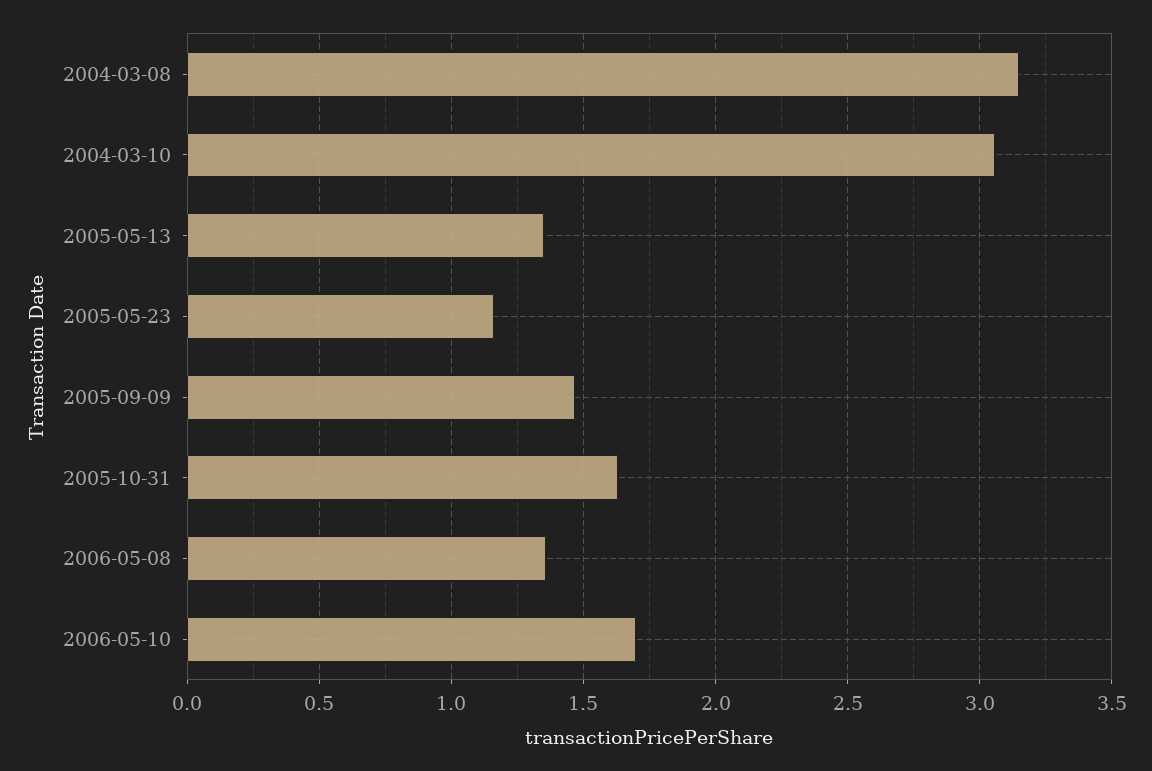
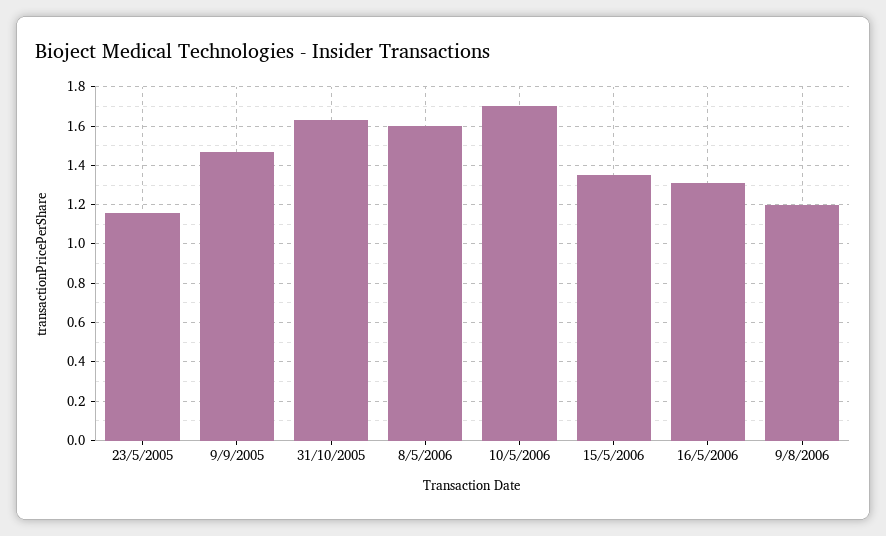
2004-03-08: 3.15 -> none
2004-03-10: 3.05 -> none
2005-05-13: 1.35 -> none
2006-05-08: 1.35 -> 1.6
15/5/2006: none -> 1.35
16/5/2006: none -> 1.3
9/8/2006: none -> 1.2

